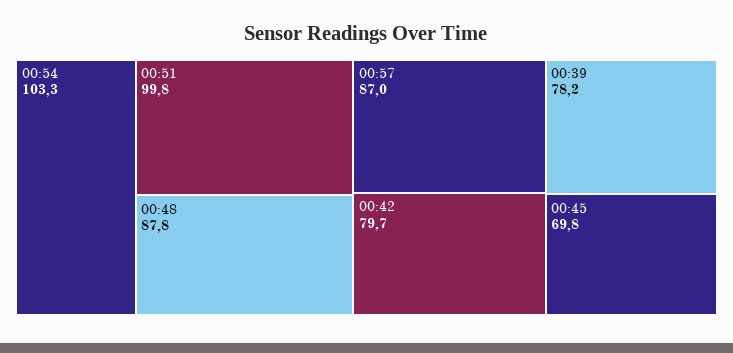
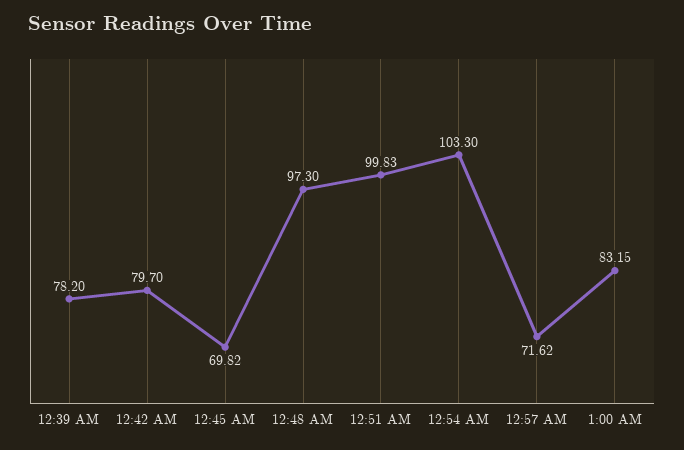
00:48: 87.8 -> 97.3
00:57: 87 -> 71.62
1:00 AM: none -> 83.15

